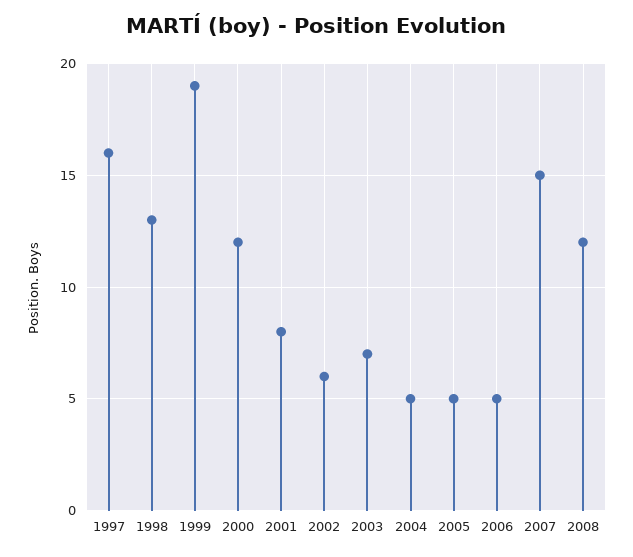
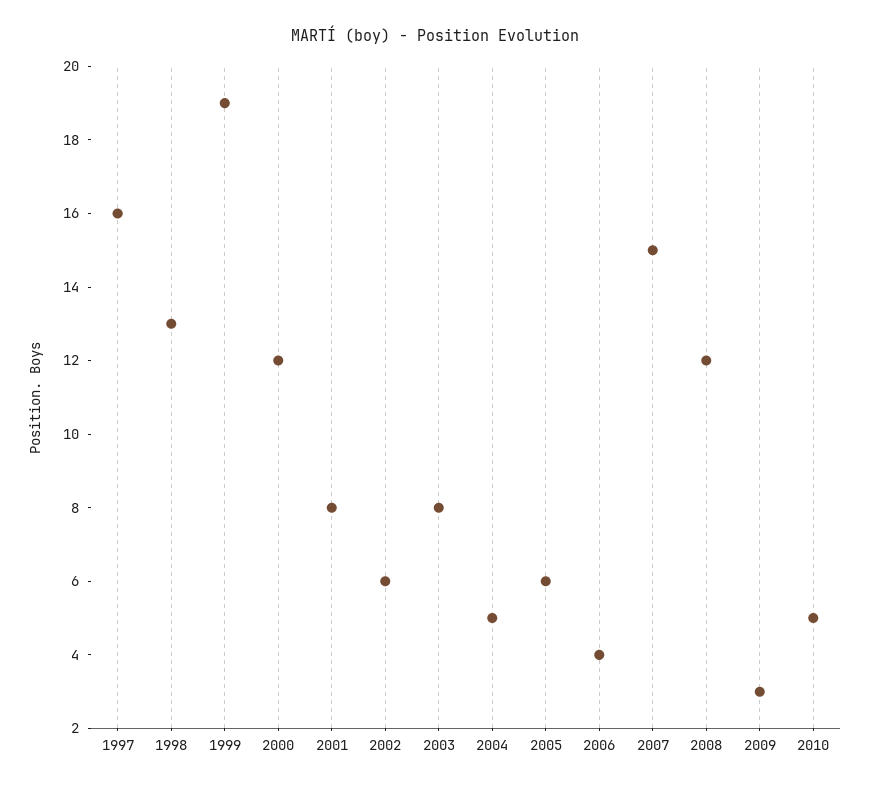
2003: 7 -> 8
2005: 5 -> 6
2006: 5 -> 4
2009: none -> 3
2010: none -> 5

